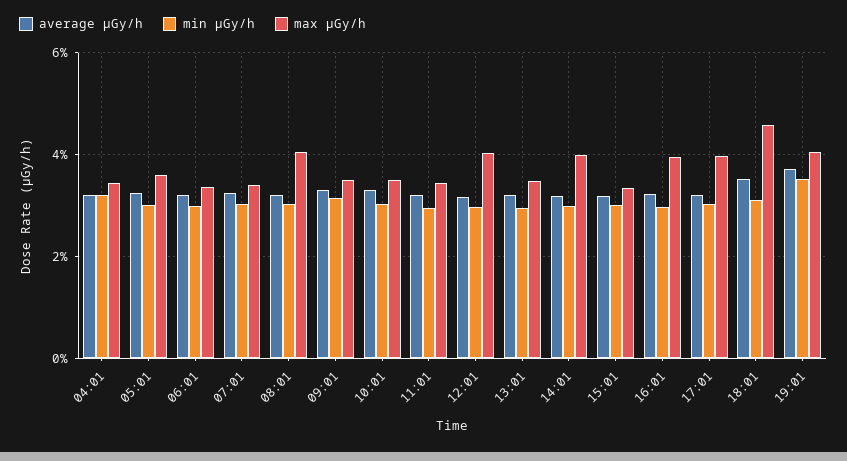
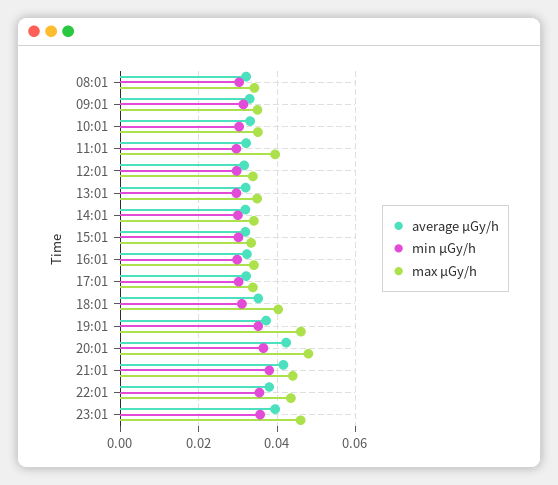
average μGy/h, 04:01: 0.032 -> none
min μGy/h, 04:01: 0.032 -> none
max μGy/h, 04:01: 0.034 -> none
average μGy/h, 05:01: 0.032 -> none
min μGy/h, 05:01: 0.03 -> none
max μGy/h, 05:01: 0.036 -> none
average μGy/h, 06:01: 0.032 -> none
min μGy/h, 06:01: 0.03 -> none
max μGy/h, 06:01: 0.034 -> none
average μGy/h, 07:01: 0.032 -> none
min μGy/h, 07:01: 0.03 -> none
max μGy/h, 07:01: 0.034 -> none
max μGy/h, 08:01: 0.04 -> 0.034
max μGy/h, 11:01: 0.034 -> 0.04
max μGy/h, 12:01: 0.04 -> 0.034
max μGy/h, 14:01: 0.04 -> 0.034
max μGy/h, 16:01: 0.04 -> 0.034
max μGy/h, 17:01: 0.04 -> 0.034
max μGy/h, 18:01: 0.046 -> 0.04
max μGy/h, 19:01: 0.04 -> 0.046
average μGy/h, 20:01: none -> 0.042
min μGy/h, 20:01: none -> 0.036
max μGy/h, 20:01: none -> 0.048
average μGy/h, 21:01: none -> 0.042
min μGy/h, 21:01: none -> 0.038
max μGy/h, 21:01: none -> 0.044
average μGy/h, 22:01: none -> 0.038
min μGy/h, 22:01: none -> 0.036
max μGy/h, 22:01: none -> 0.044
average μGy/h, 23:01: none -> 0.04
min μGy/h, 23:01: none -> 0.036
max μGy/h, 23:01: none -> 0.046

